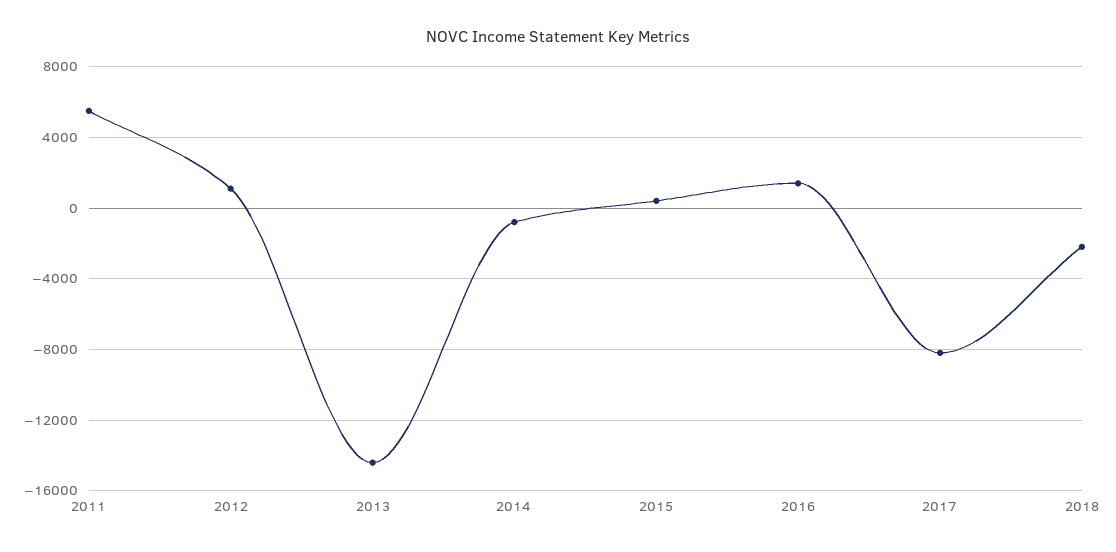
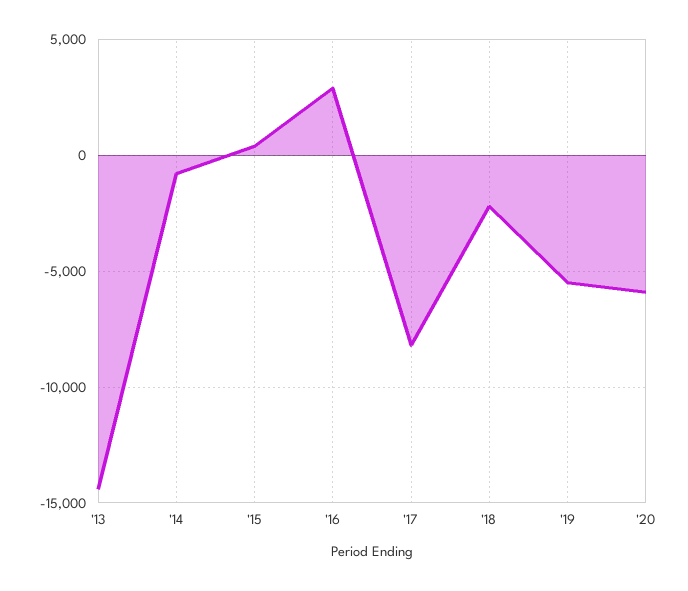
2011: 5500 -> none
2012: 1000 -> none
2016: 1500 -> 3000
'19: none -> -5500
'20: none -> -6000

